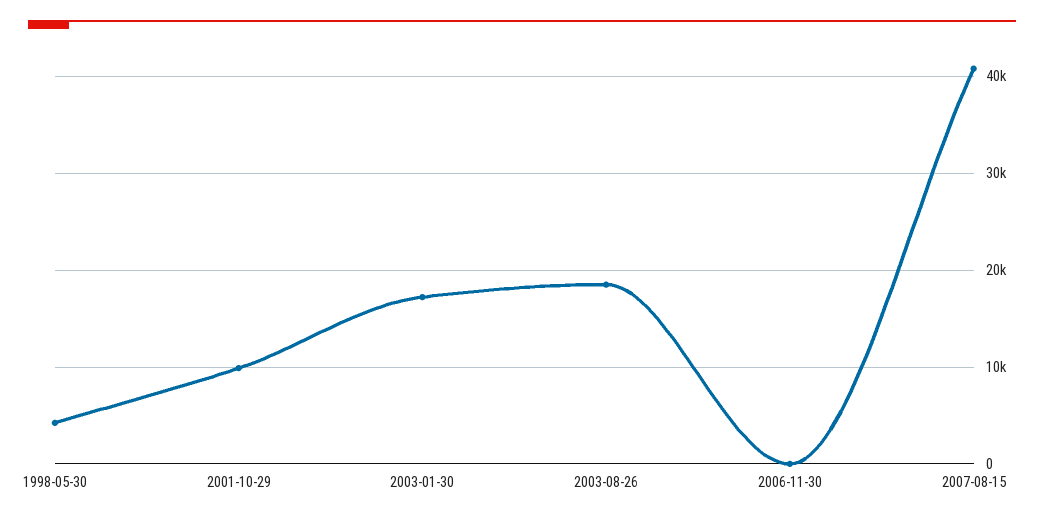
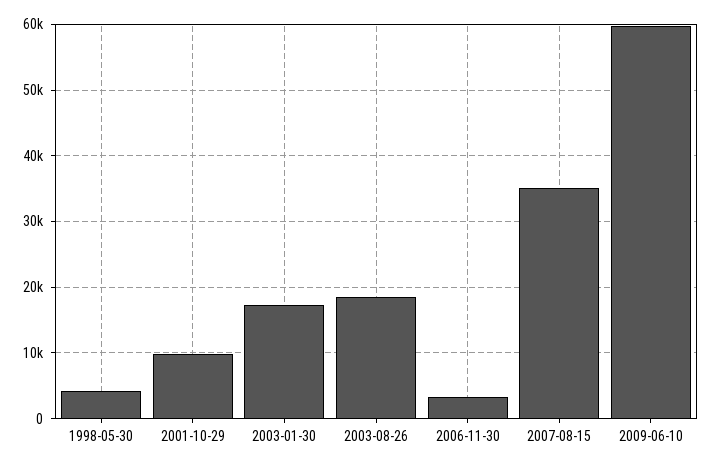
2006-11-30: 0 -> 3000
2007-08-15: 41000 -> 35000
2009-06-10: none -> 60000

